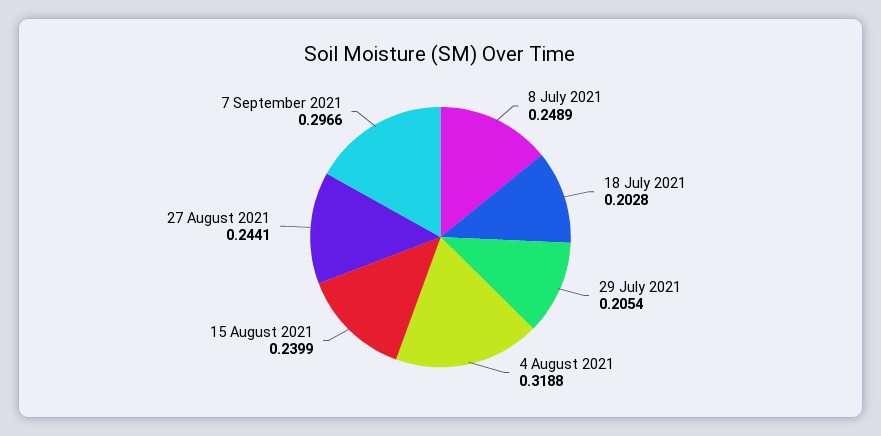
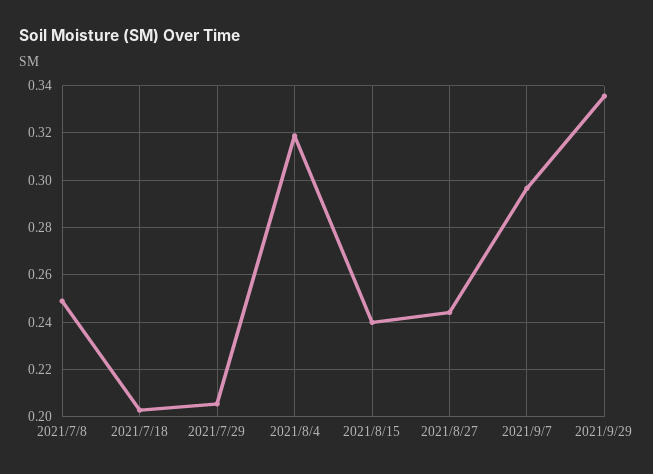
2021/9/29: none -> 0.335

